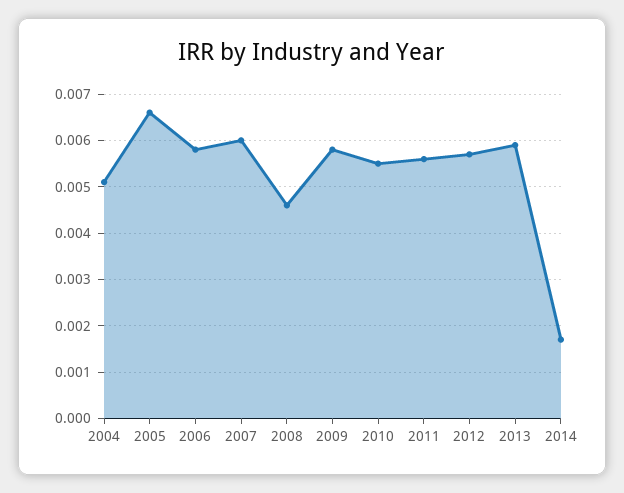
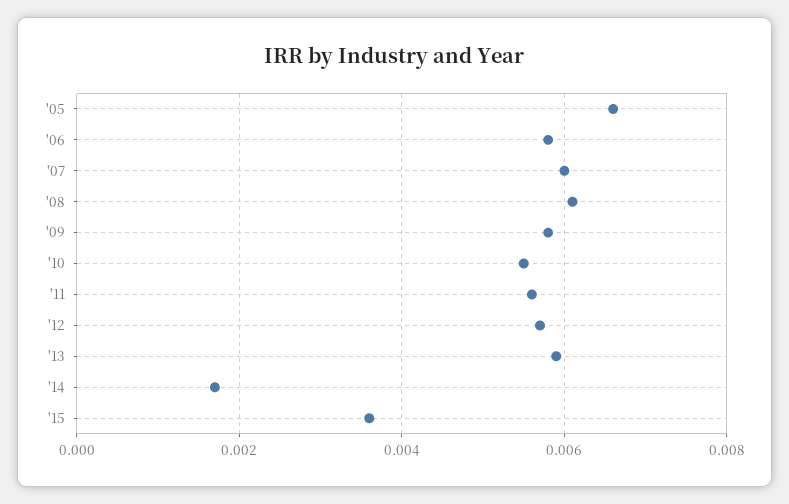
2004: 0.005 -> none
2008: 0.0045 -> 0.006
'15: none -> 0.0035

